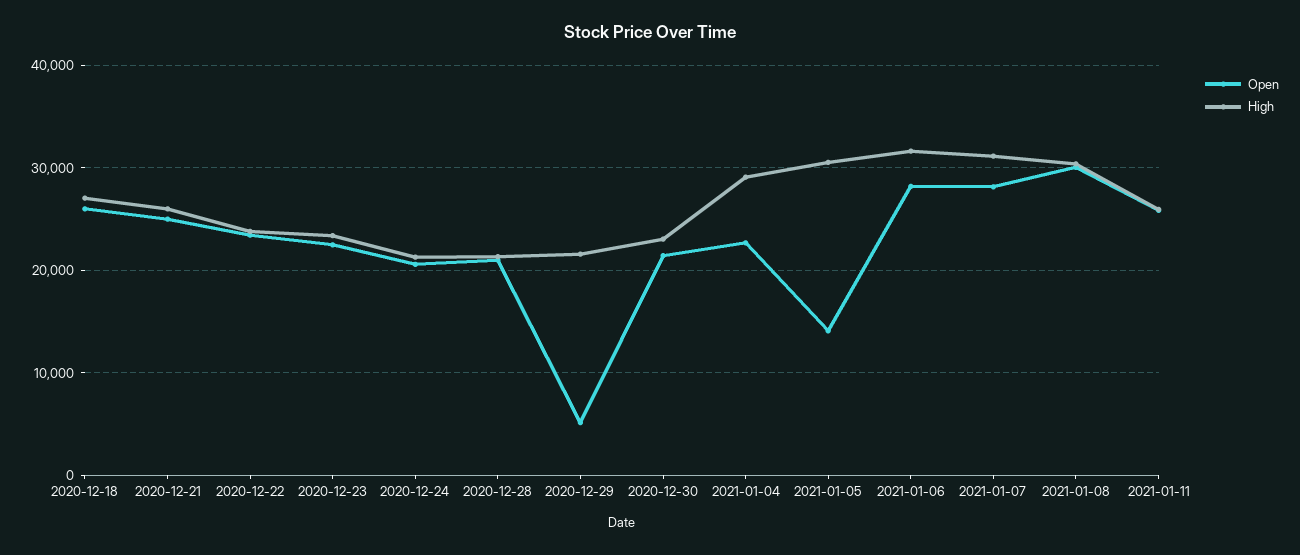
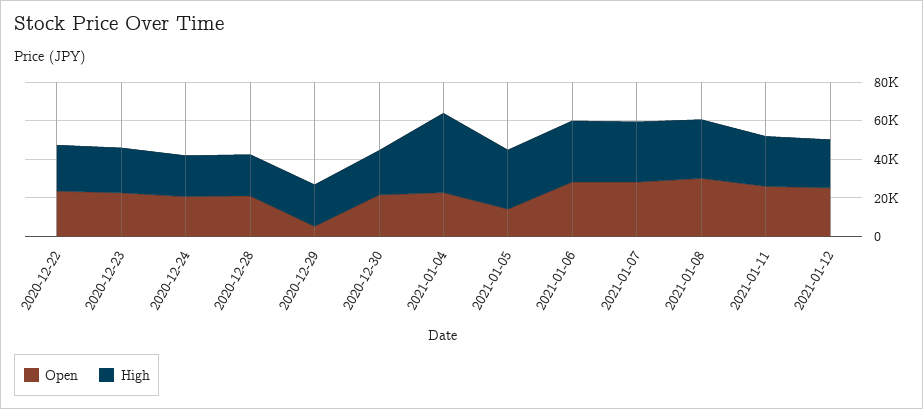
Open, 2020-12-18: 26000 -> none
High, 2020-12-18: 27000 -> none
Open, 2020-12-21: 25000 -> none
High, 2020-12-21: 26000 -> none
High, 2021-01-04: 29000 -> 40000
Open, 2021-01-12: none -> 25000
High, 2021-01-12: none -> 25000

